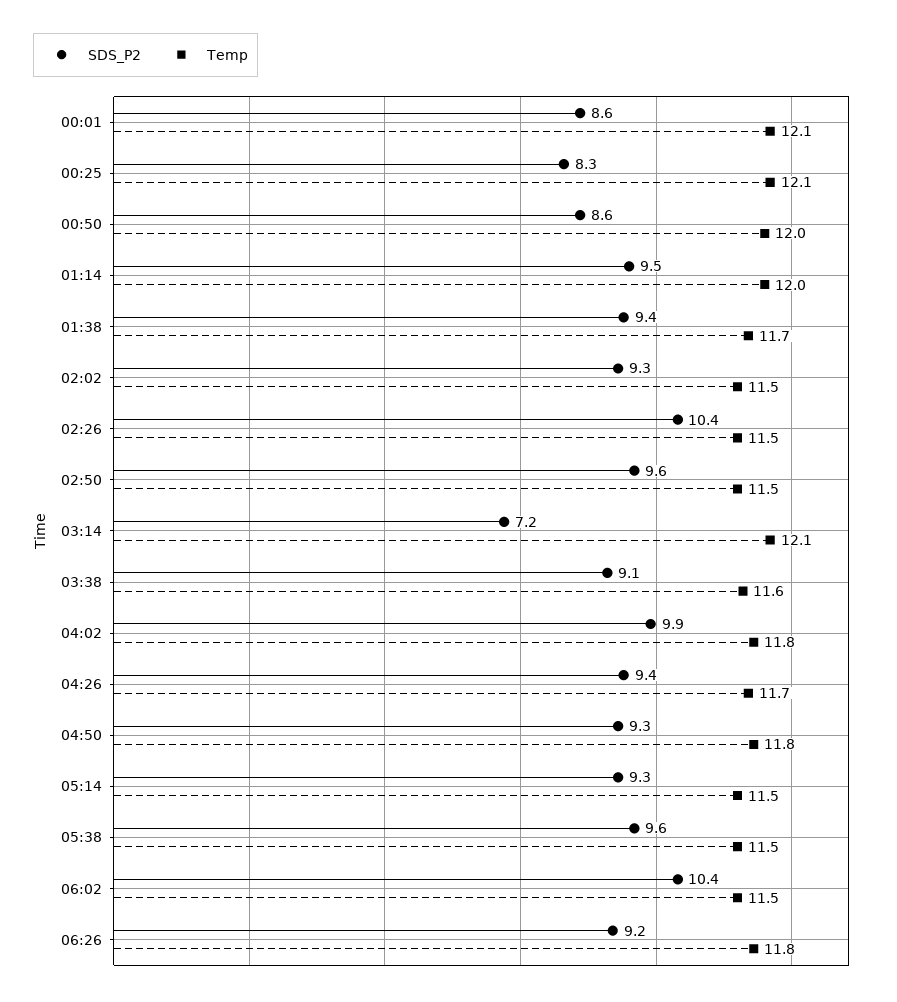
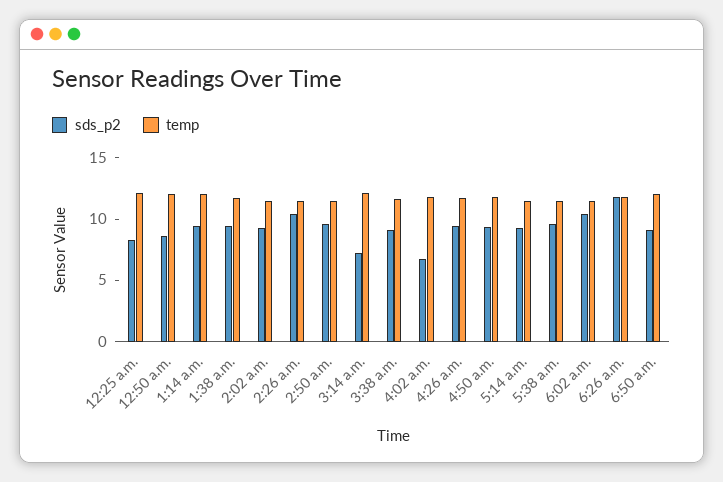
SDS_P2, 00:01: 8.6 -> none
Temp, 00:01: 12.1 -> none
SDS_P2, 04:02: 9.9 -> 7
SDS_P2, 06:26: 9.2 -> 12
SDS_P2, 6:50 a.m.: none -> 9
Temp, 6:50 a.m.: none -> 12

